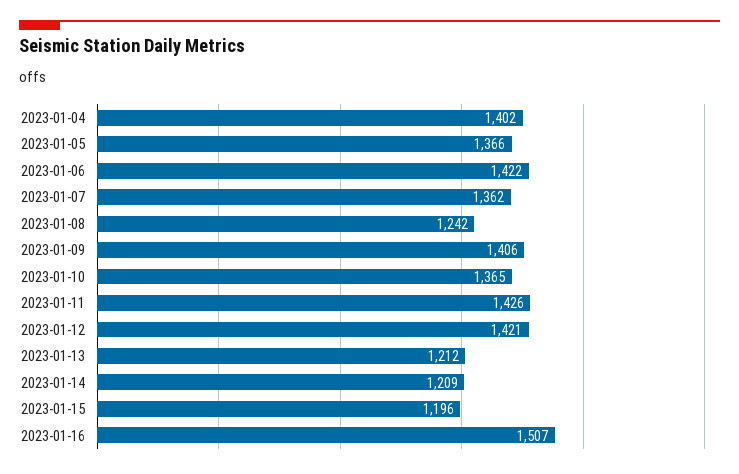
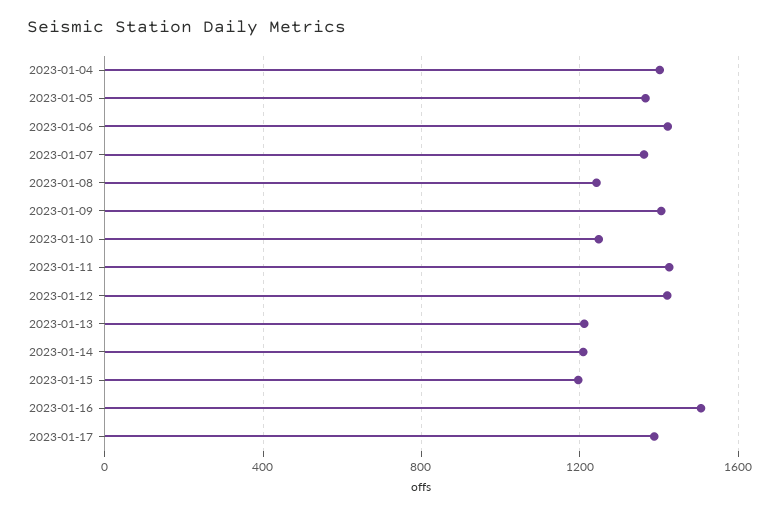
2023-01-10: 1365 -> 1250
2023-01-17: none -> 1400

